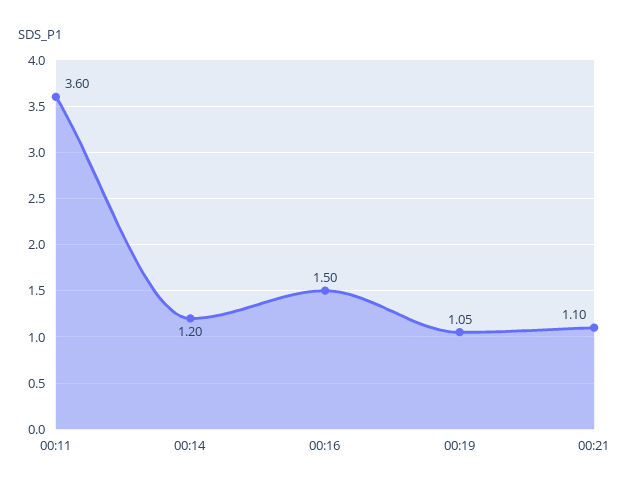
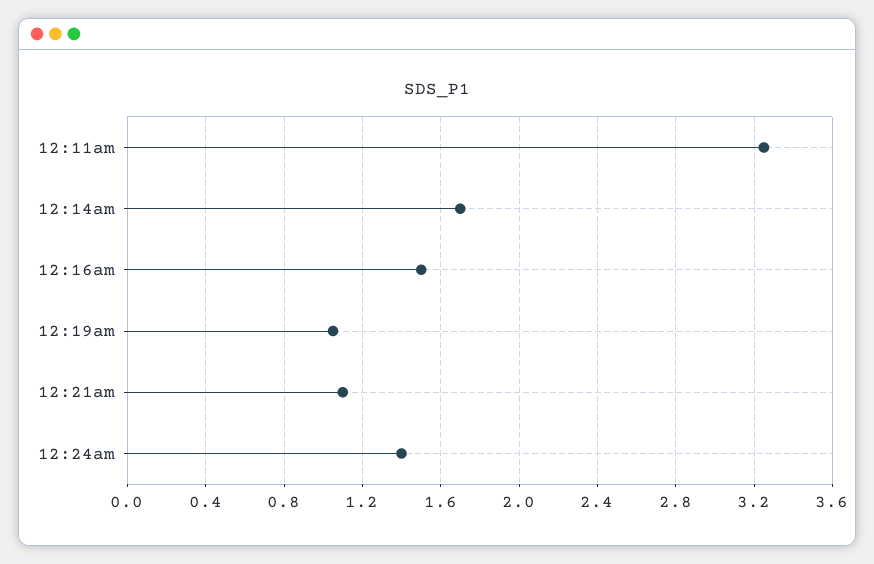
00:11: 3.6 -> 3.25
00:14: 1.2 -> 1.7
12:24am: none -> 1.4

